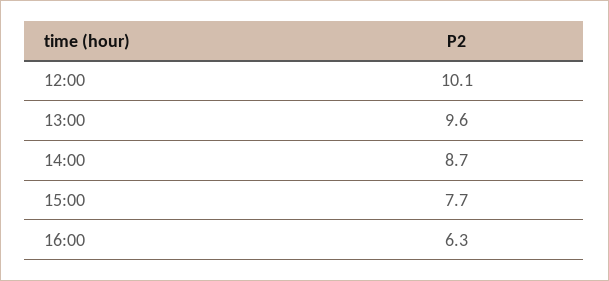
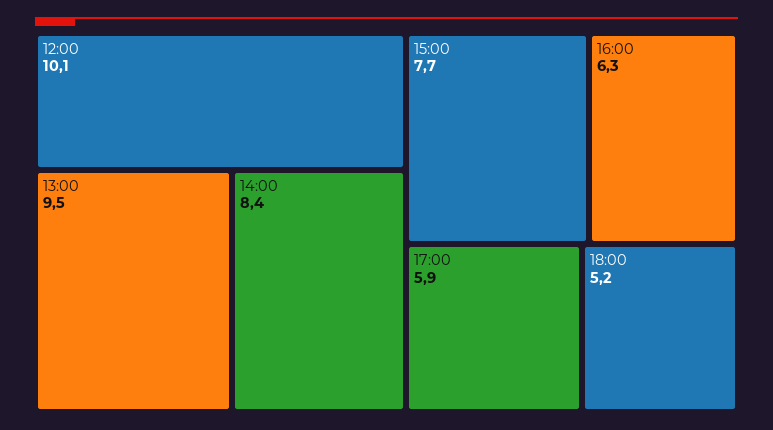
13:00: 9.6 -> 9.5
14:00: 8.7 -> 8.4
17:00: none -> 5.9
18:00: none -> 5.2

